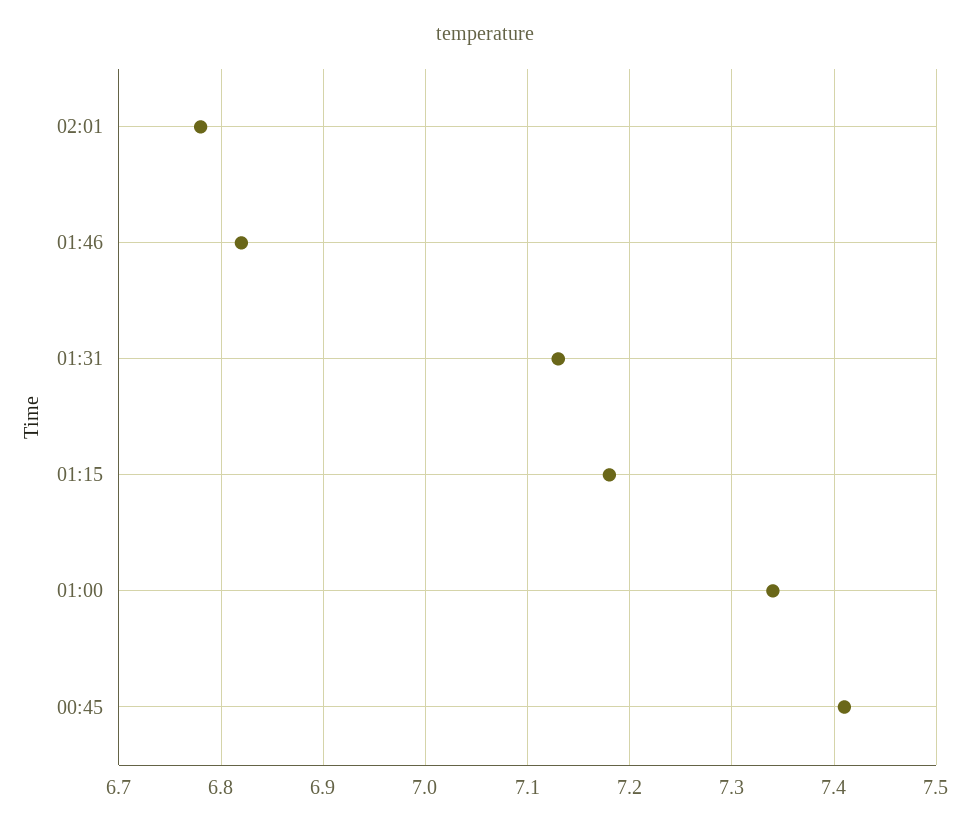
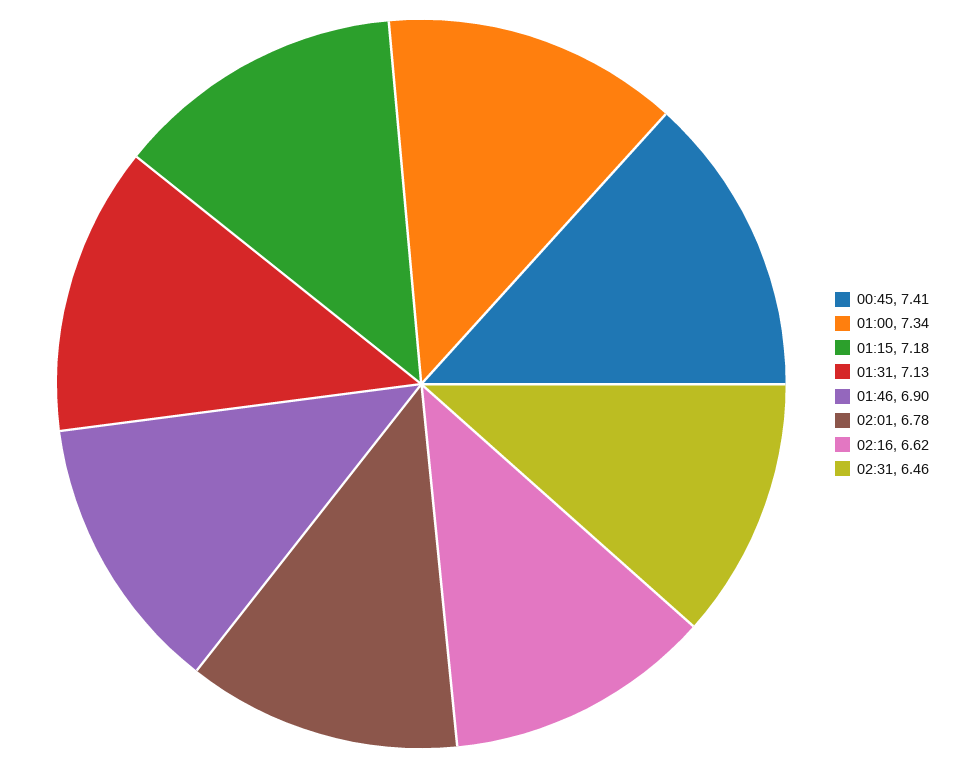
01:46: 6.82 -> 6.9
02:16: none -> 6.62
02:31: none -> 6.46

